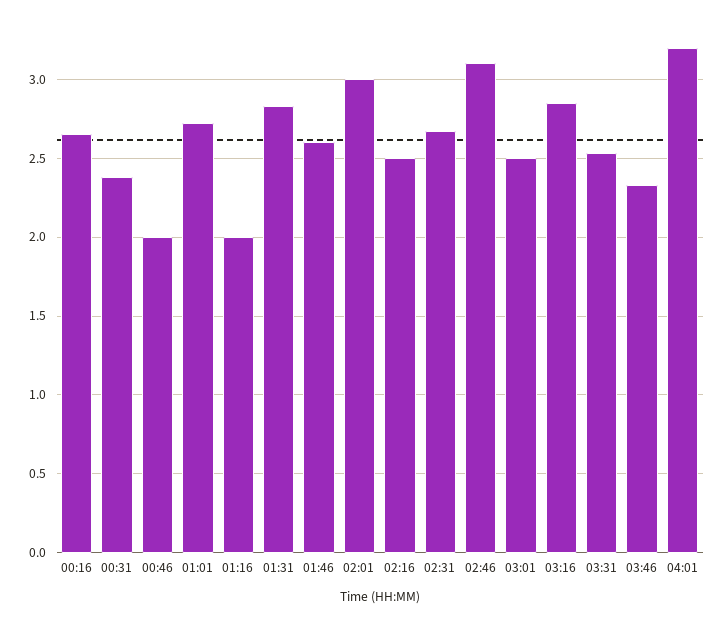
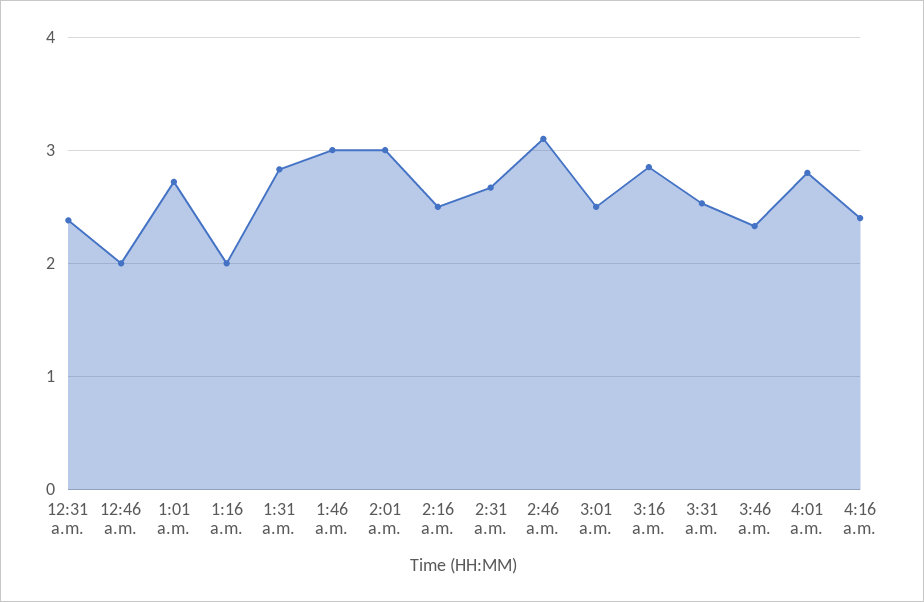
00:16: 2.65 -> none
01:46: 2.6 -> 3
04:01: 3.2 -> 2.8
4:16 a.m.: none -> 2.4

